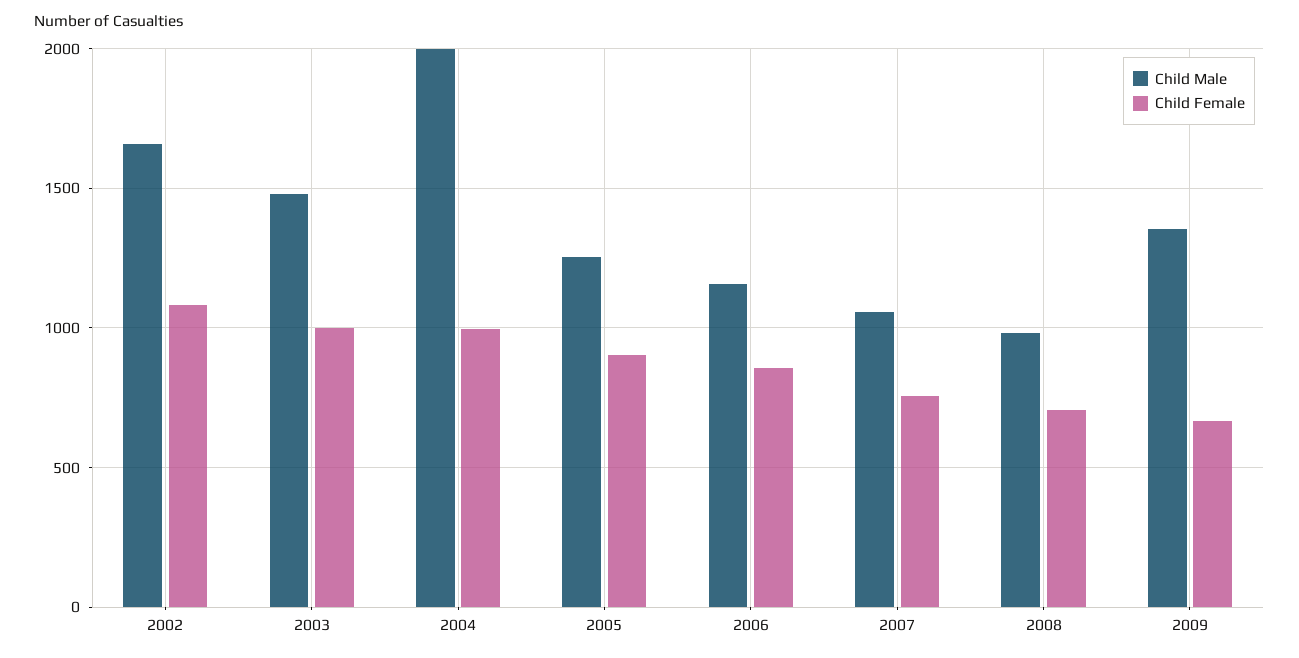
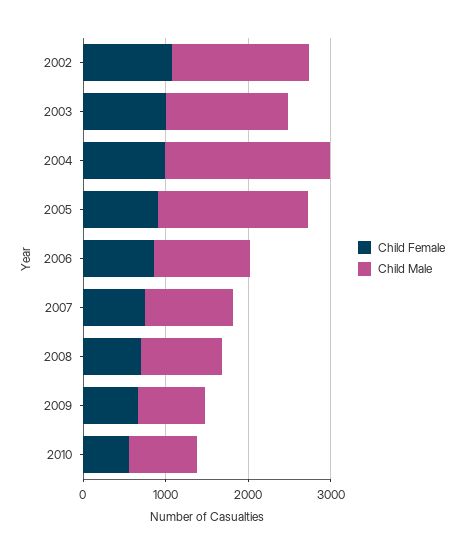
Child Male, 2005: 1250 -> 1800
Child Male, 2009: 1350 -> 800
Child Female, 2010: none -> 600
Child Male, 2010: none -> 800

